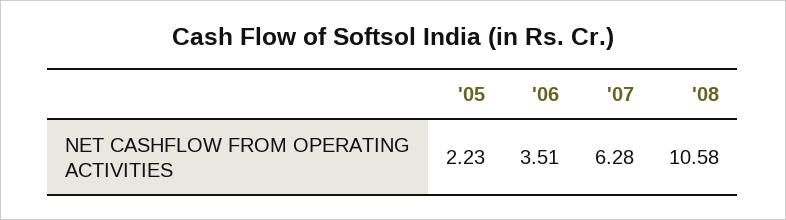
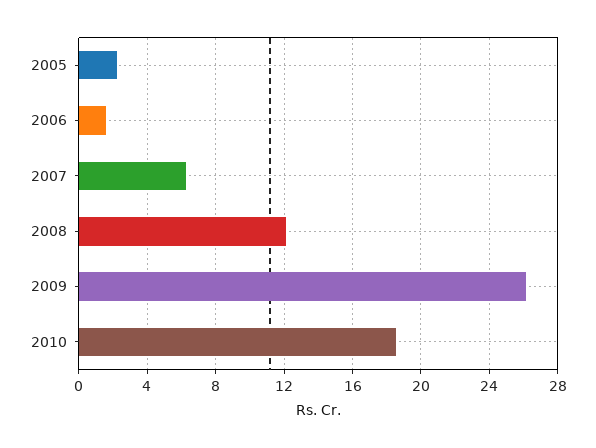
'06: 3.51 -> 1.5
'08: 10.58 -> 12
2009: none -> 26
2010: none -> 18.5

